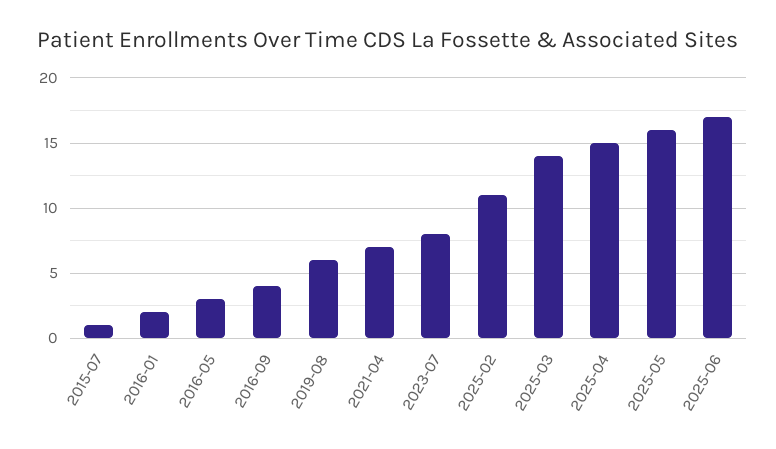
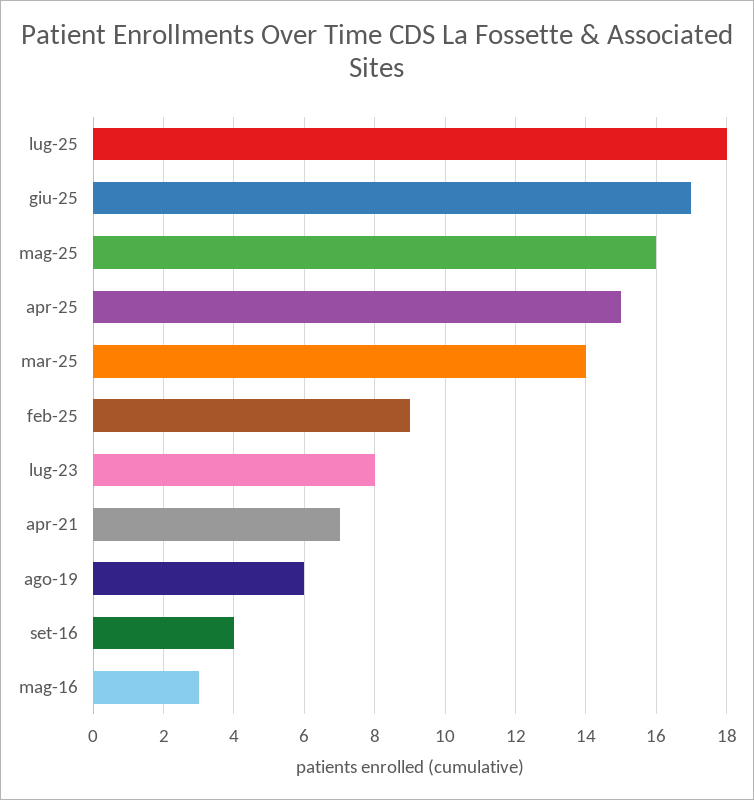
2015-07: 1 -> none
2016-01: 2 -> none
2025-02: 11 -> 9
lug-25: none -> 18

